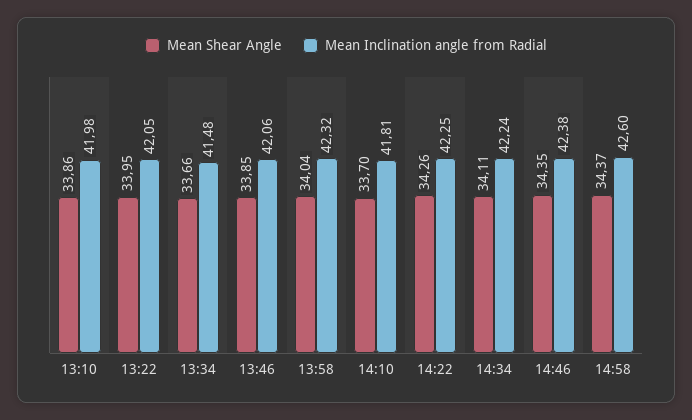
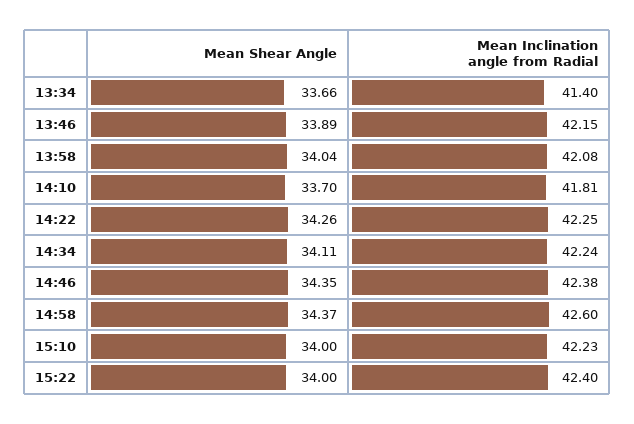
Mean Shear Angle, 13:10: 33.86 -> none
Mean Inclination angle from Radial, 13:10: 41.98 -> none
Mean Shear Angle, 13:22: 33.95 -> none
Mean Inclination angle from Radial, 13:22: 42.05 -> none
Mean Inclination angle from Radial, 13:34: 41.48 -> 41.4
Mean Shear Angle, 13:46: 33.85 -> 33.89
Mean Inclination angle from Radial, 13:46: 42.06 -> 42.15
Mean Inclination angle from Radial, 13:58: 42.32 -> 42.08
Mean Shear Angle, 15:10: none -> 34
Mean Inclination angle from Radial, 15:10: none -> 42.23
Mean Shear Angle, 15:22: none -> 34
Mean Inclination angle from Radial, 15:22: none -> 42.4

